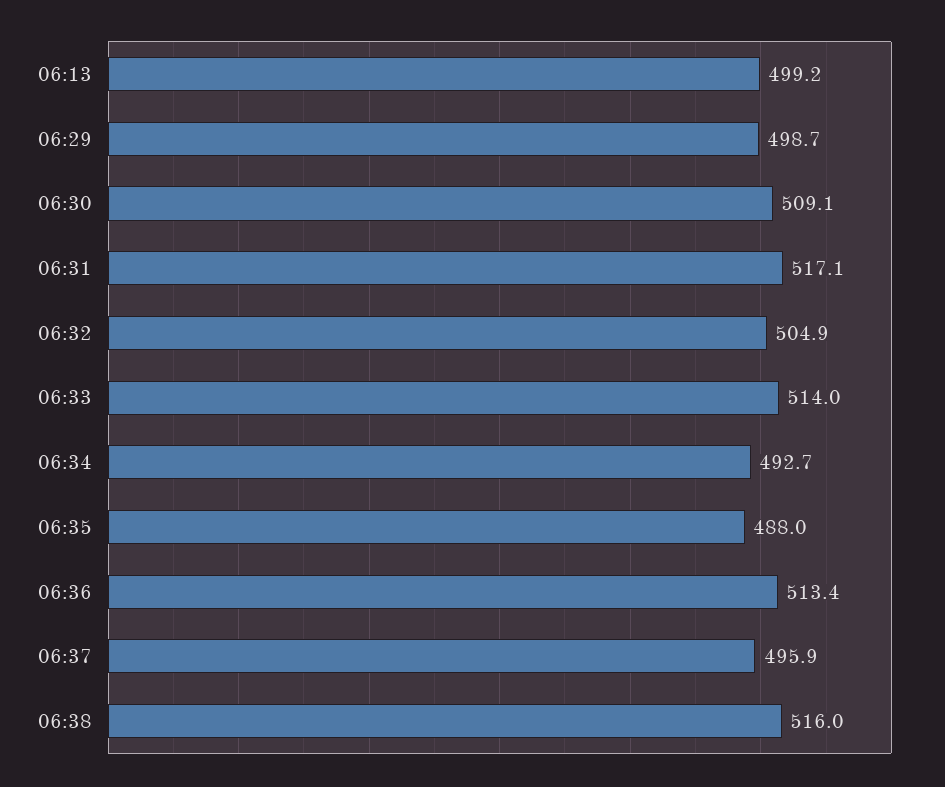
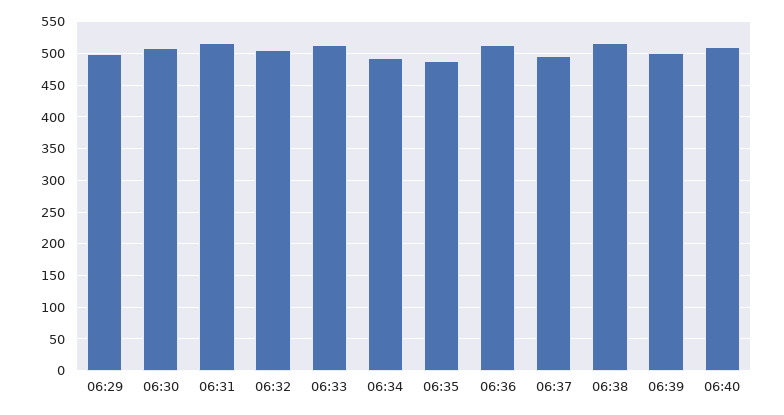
06:13: 499.2 -> none
06:39: none -> 500
06:40: none -> 510

